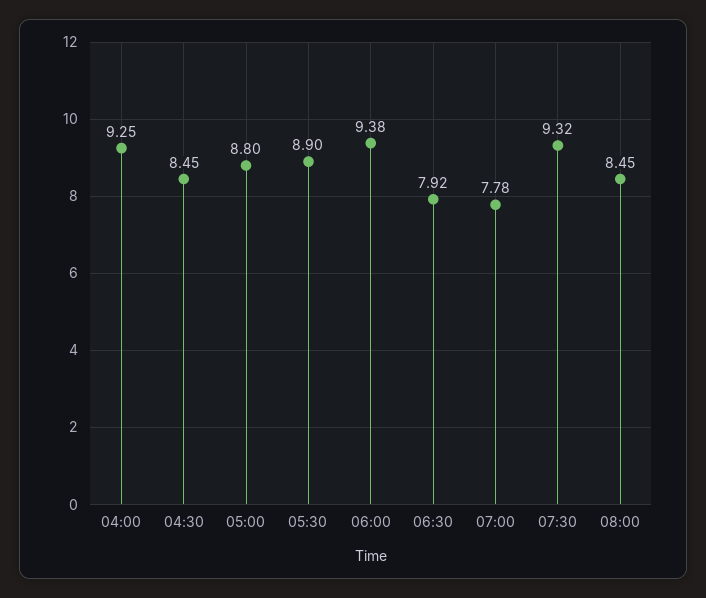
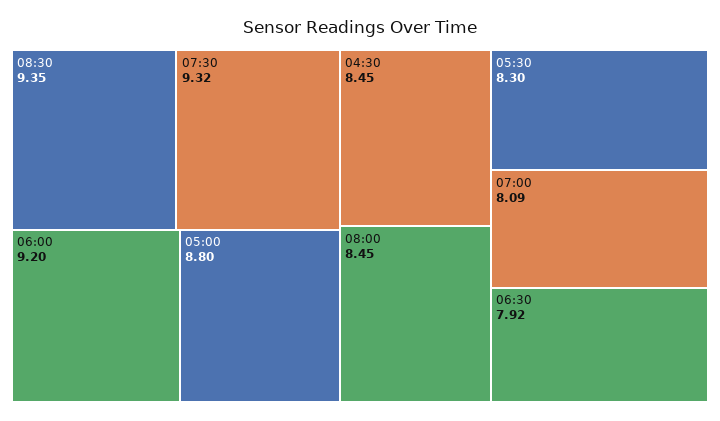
04:00: 9.25 -> none
05:30: 8.9 -> 8.3
06:00: 9.38 -> 9.2
07:00: 7.78 -> 8.09
08:30: none -> 9.35

